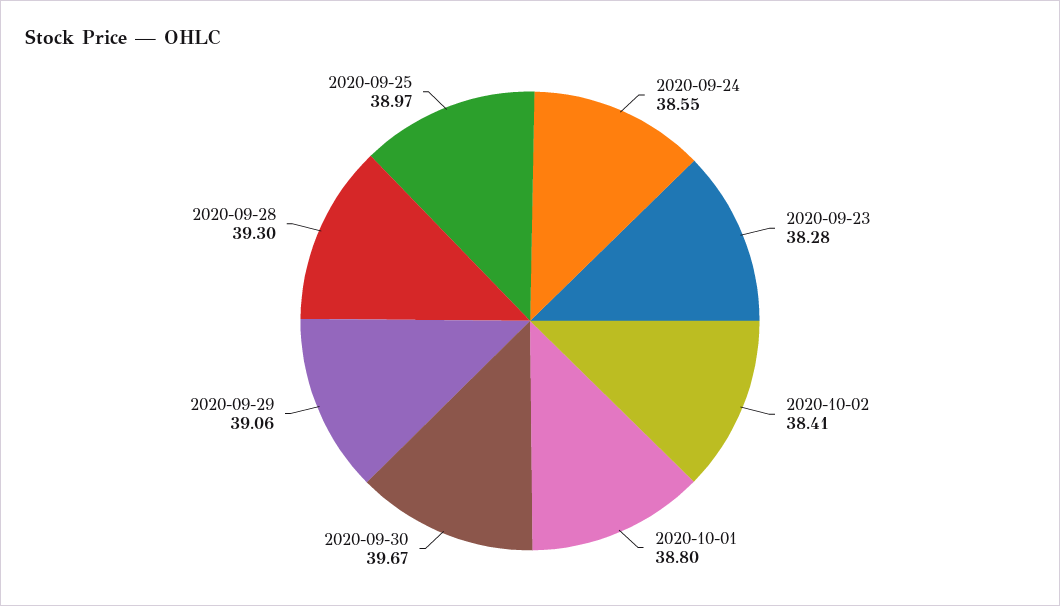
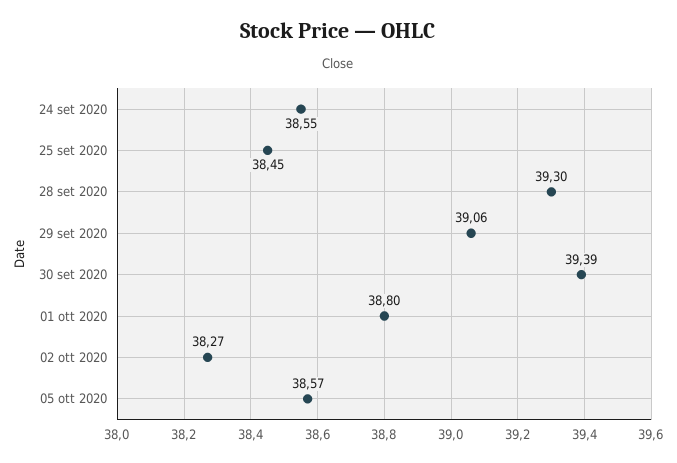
2020-09-23: 38.28 -> none
2020-10-02: 38.41 -> 38.27
2020-09-30: 39.67 -> 39.39
2020-09-25: 38.97 -> 38.45
05 ott 2020: none -> 38.57

